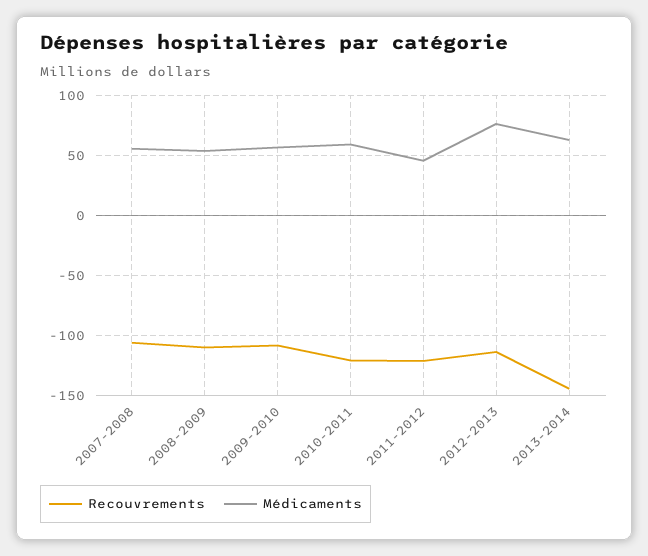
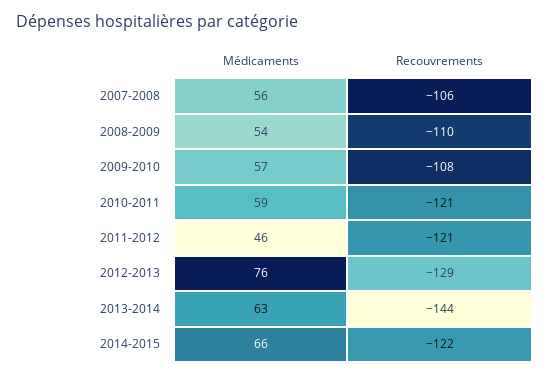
Recouvrements, 2012-2013: -115 -> -129
Médicaments, 2014-2015: none -> 66
Recouvrements, 2014-2015: none -> -122

